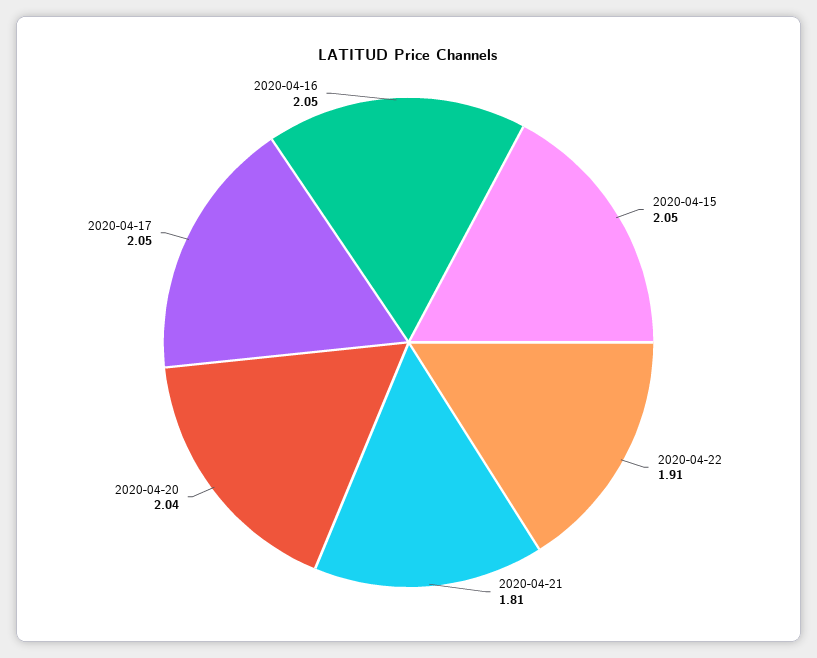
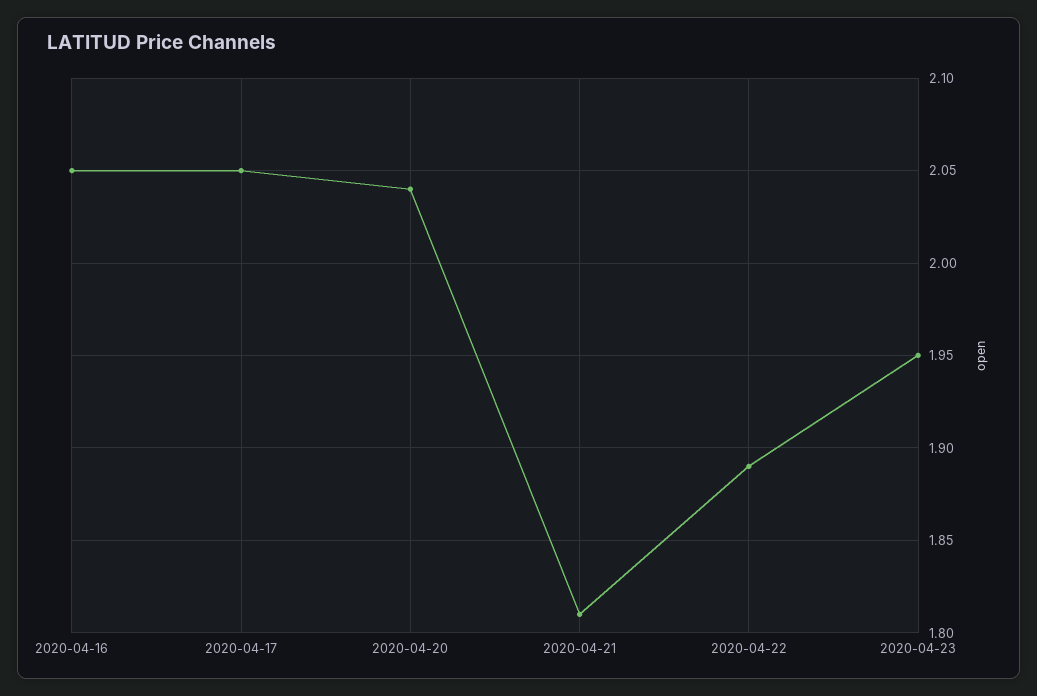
2020-04-15: 2.05 -> none
2020-04-22: 1.91 -> 1.89
2020-04-23: none -> 1.95

